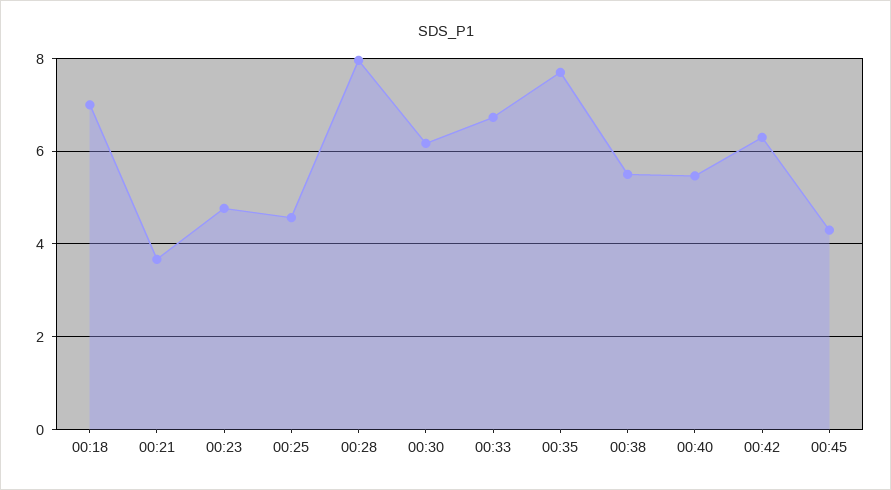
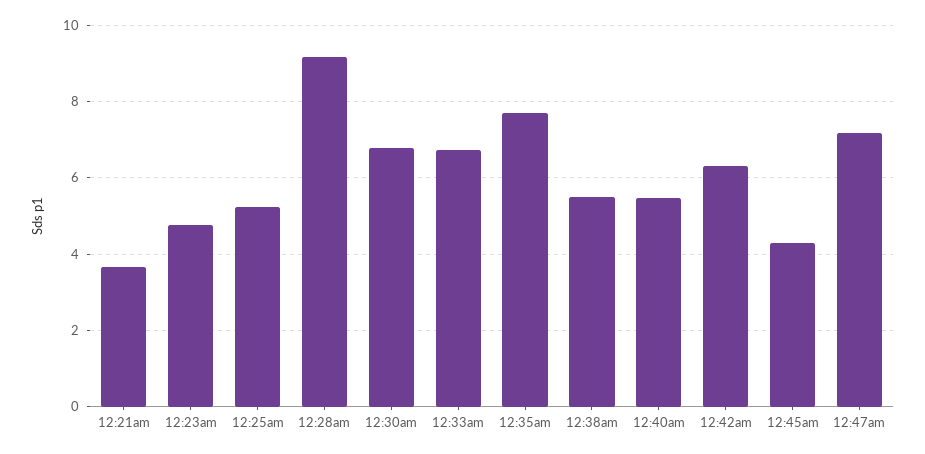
00:18: 7 -> none
00:25: 4.6 -> 5.2
00:28: 8 -> 9.2
00:30: 6.2 -> 6.8
12:47am: none -> 7.2

